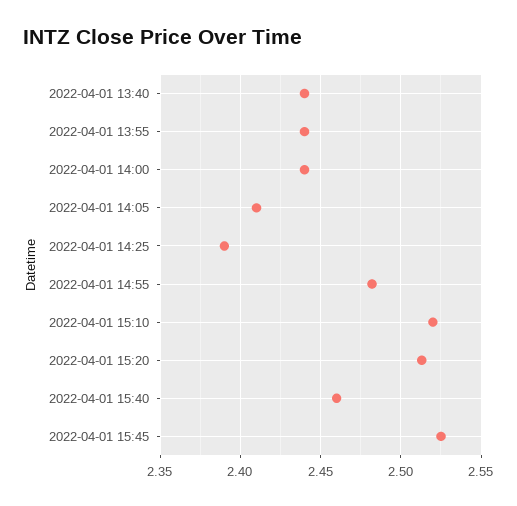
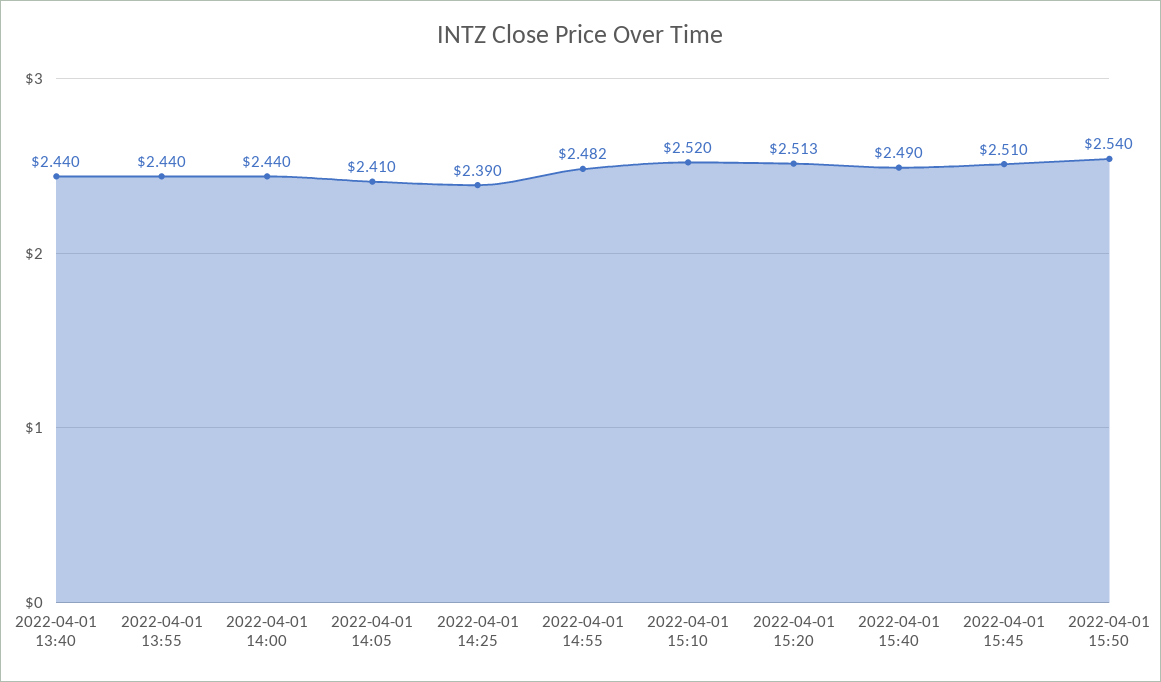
2022-04-01 15:40: 2.46 -> 2.49
2022-04-01 15:45: 2.525 -> 2.51
2022-04-01 15:50: none -> 2.54

